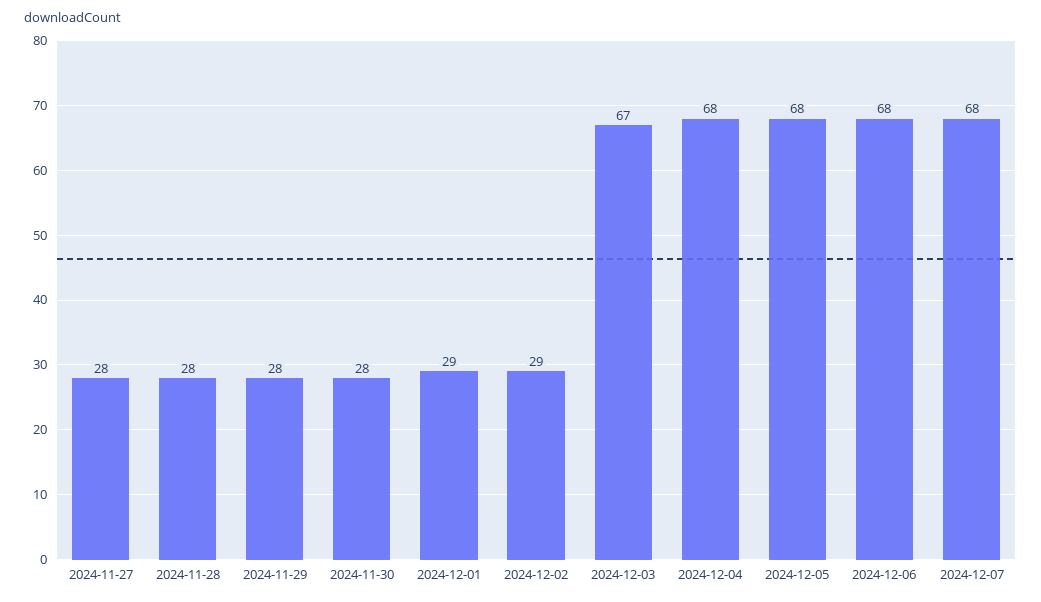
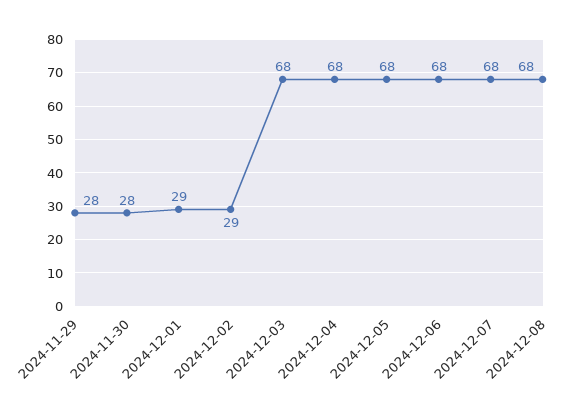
2024-11-27: 28 -> none
2024-11-28: 28 -> none
2024-12-03: 67 -> 68
2024-12-08: none -> 68

